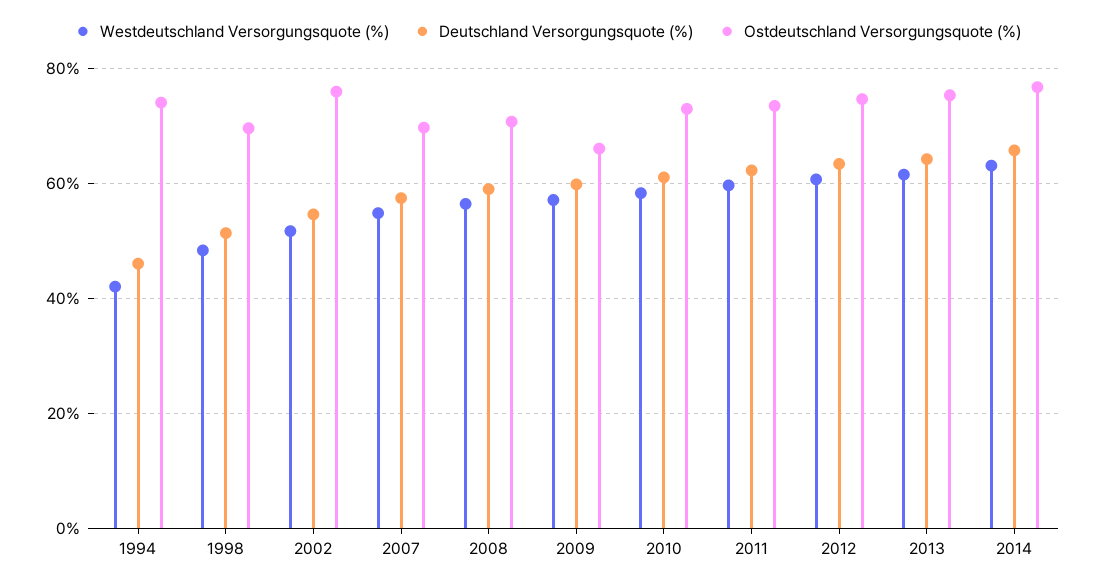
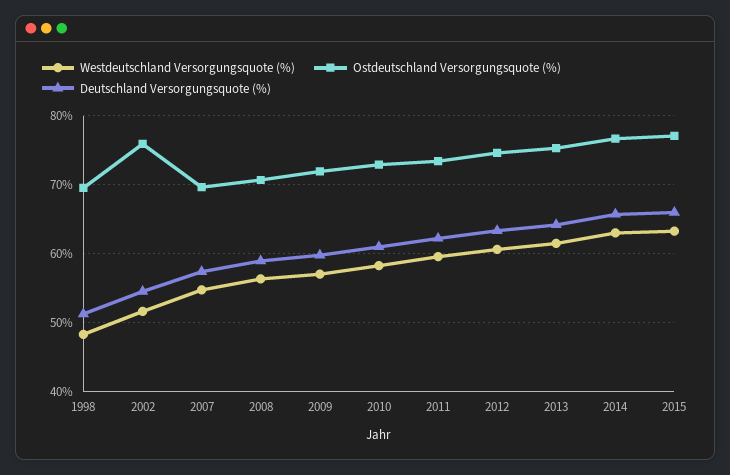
Westdeutschland Versorgungsquote (%), 1994: 42 -> none
Deutschland Versorgungsquote (%), 1994: 46 -> none
Ostdeutschland Versorgungsquote (%), 1994: 74 -> none
Ostdeutschland Versorgungsquote (%), 2009: 66 -> 72
Westdeutschland Versorgungsquote (%), 2015: none -> 63
Ostdeutschland Versorgungsquote (%), 2015: none -> 77
Deutschland Versorgungsquote (%), 2015: none -> 66

